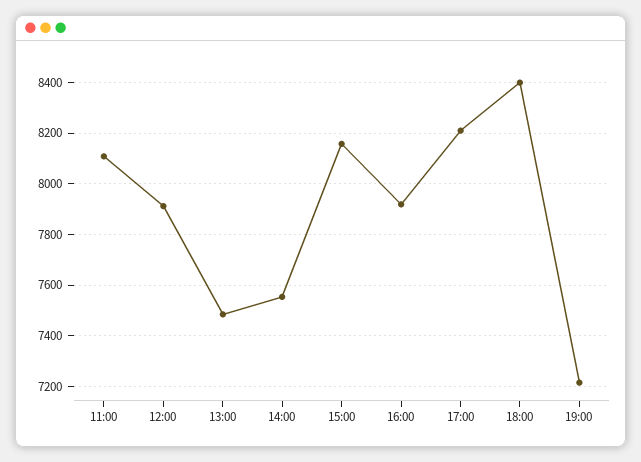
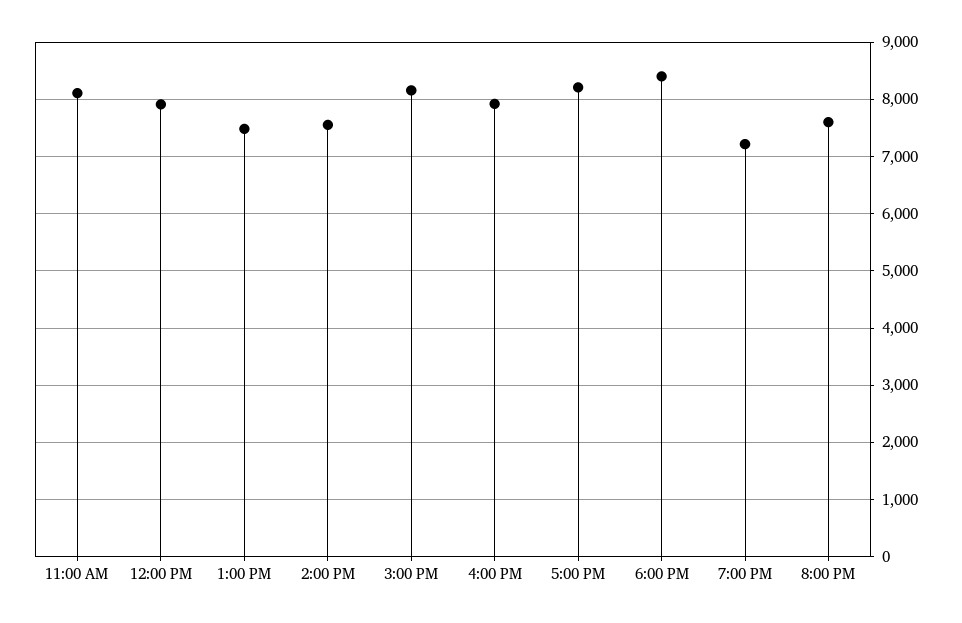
8:00 PM: none -> 7600

